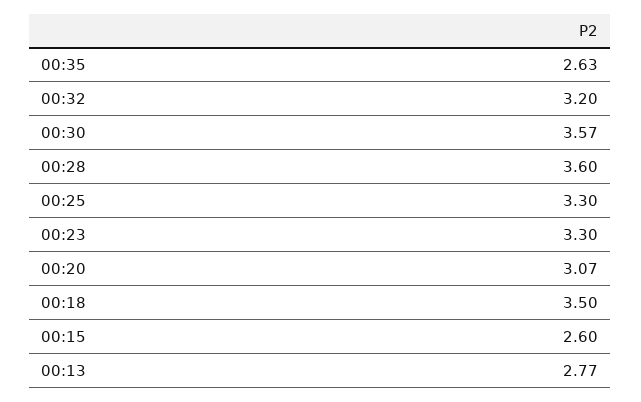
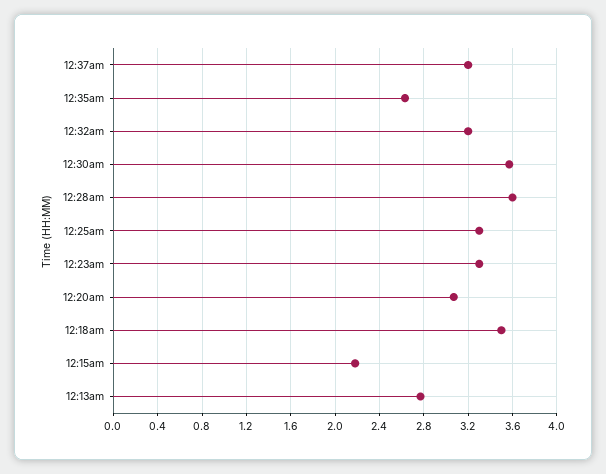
00:15: 2.6 -> 2.2
12:37am: none -> 3.2

